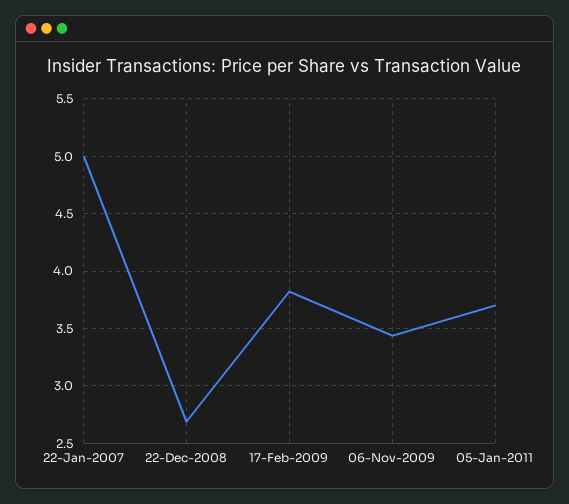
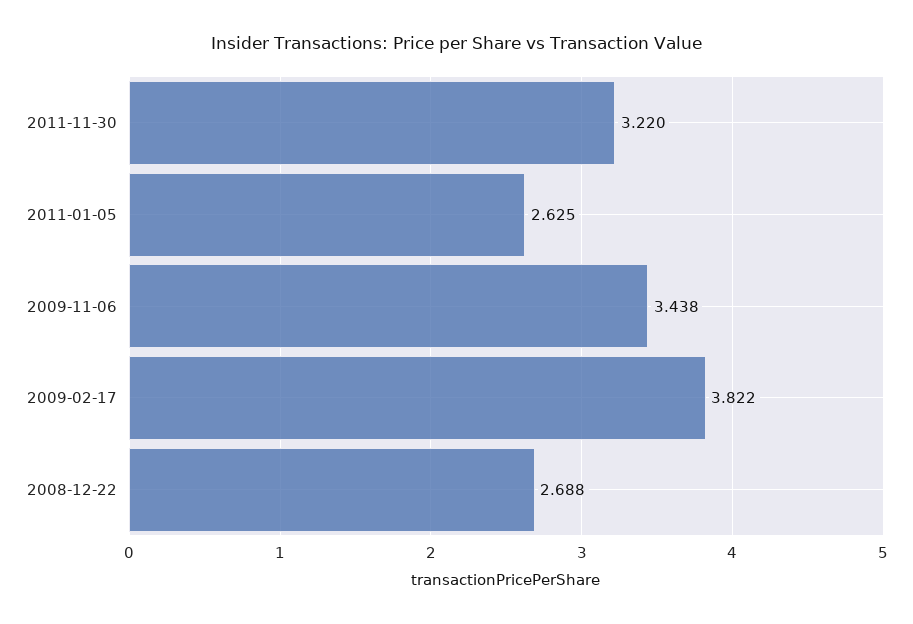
22-Jan-2007: 5 -> none
05-Jan-2011: 3.7 -> 2.625
2011-11-30: none -> 3.22

